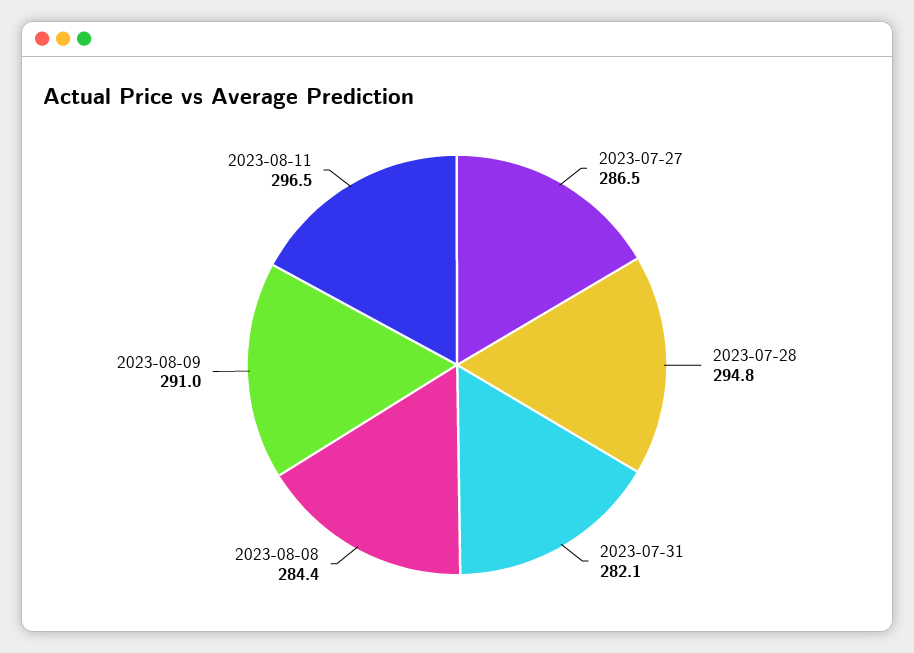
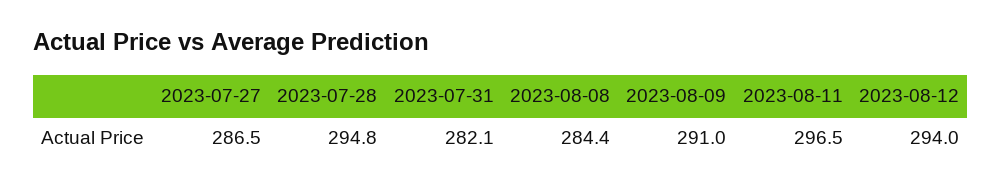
2023-08-12: none -> 294

